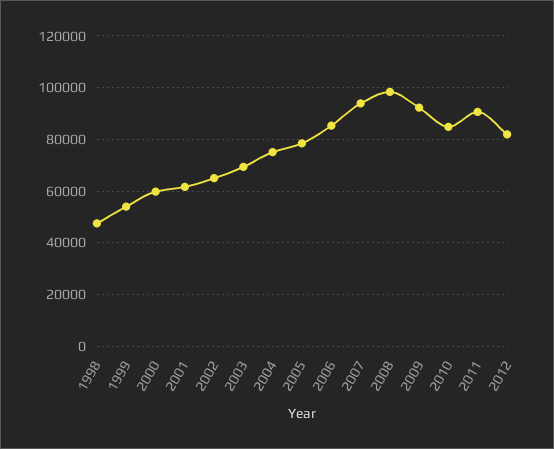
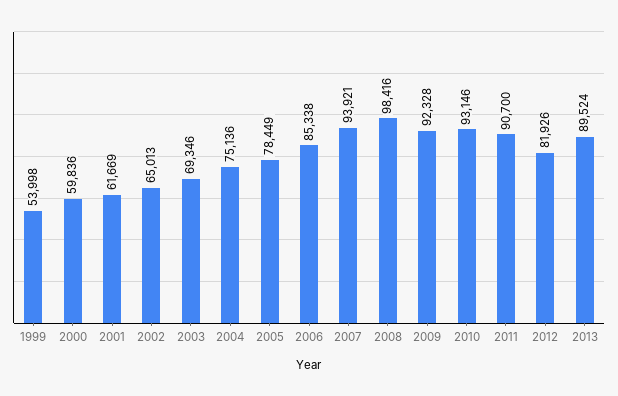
1998: 47500 -> none
2010: 85000 -> 93146
2013: none -> 89524

